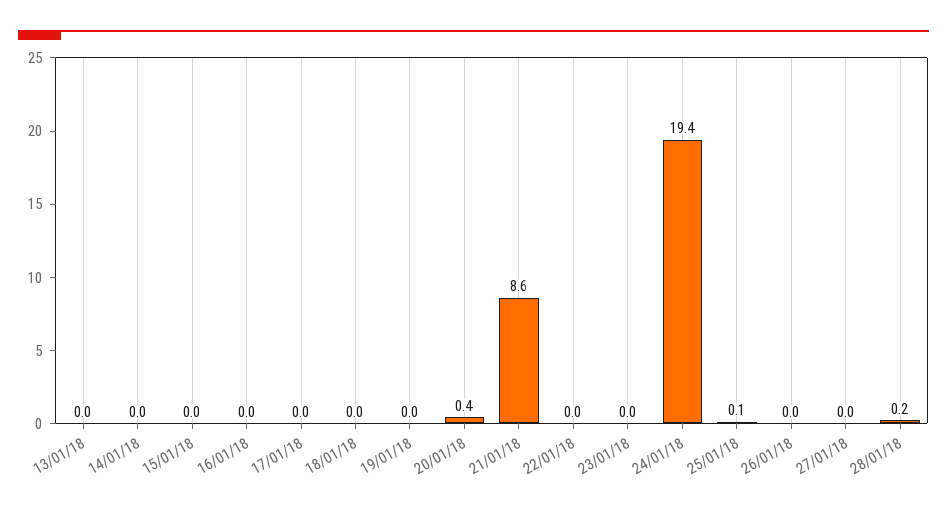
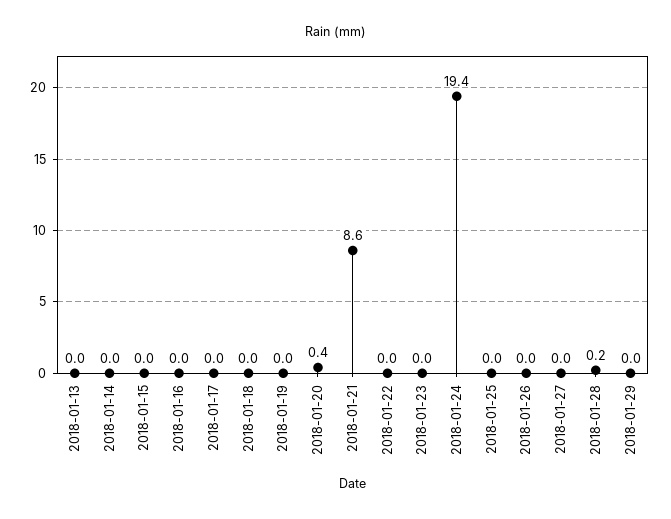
25/01/18: 0.1 -> 0
2018-01-29: none -> 0

